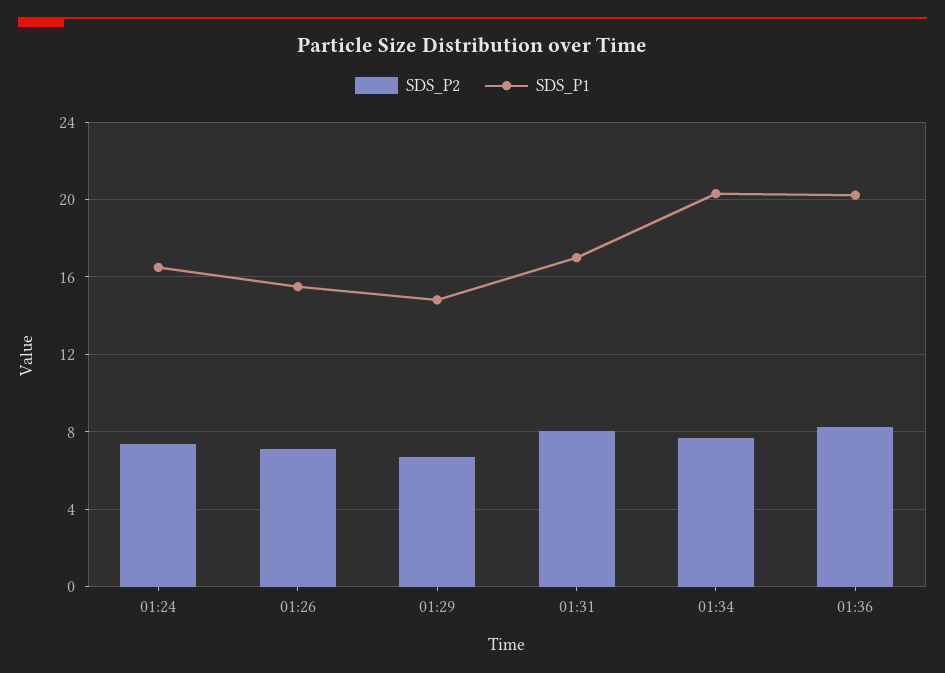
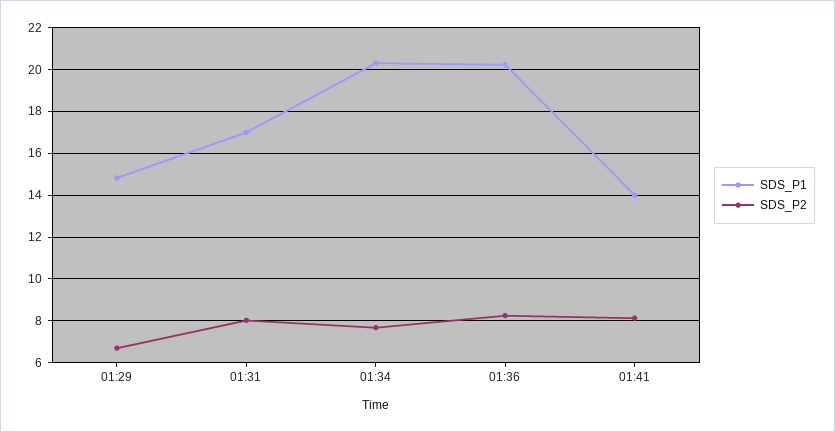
SDS_P2, 01:24: 7.5 -> none
SDS_P1, 01:24: 16.5 -> none
SDS_P2, 01:26: 7 -> none
SDS_P1, 01:26: 15.5 -> none
SDS_P1, 01:41: none -> 14
SDS_P2, 01:41: none -> 8

